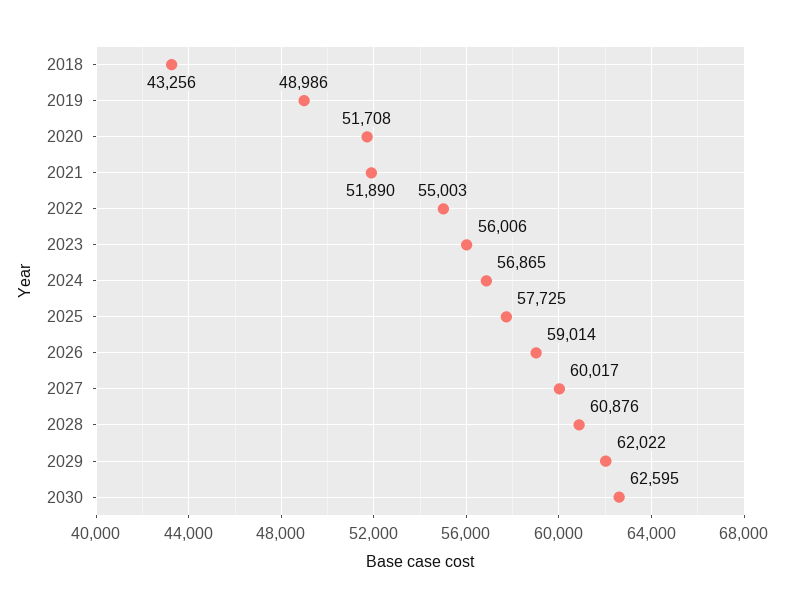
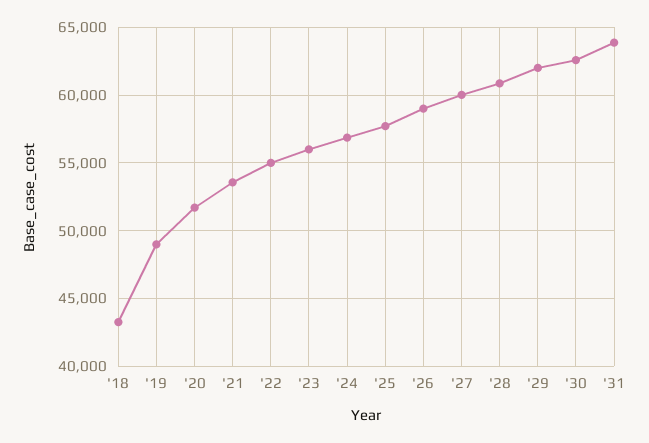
2021: 51890 -> 53500
'31: none -> 64000

